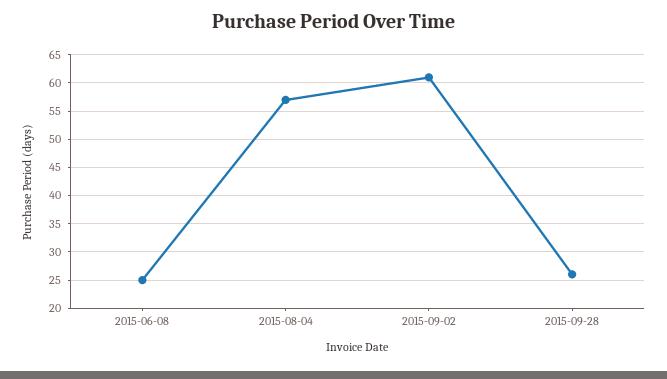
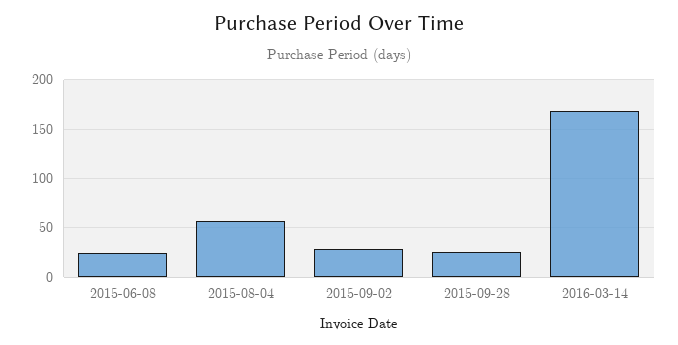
2015-09-02: 60 -> 30
2016-03-14: none -> 170

